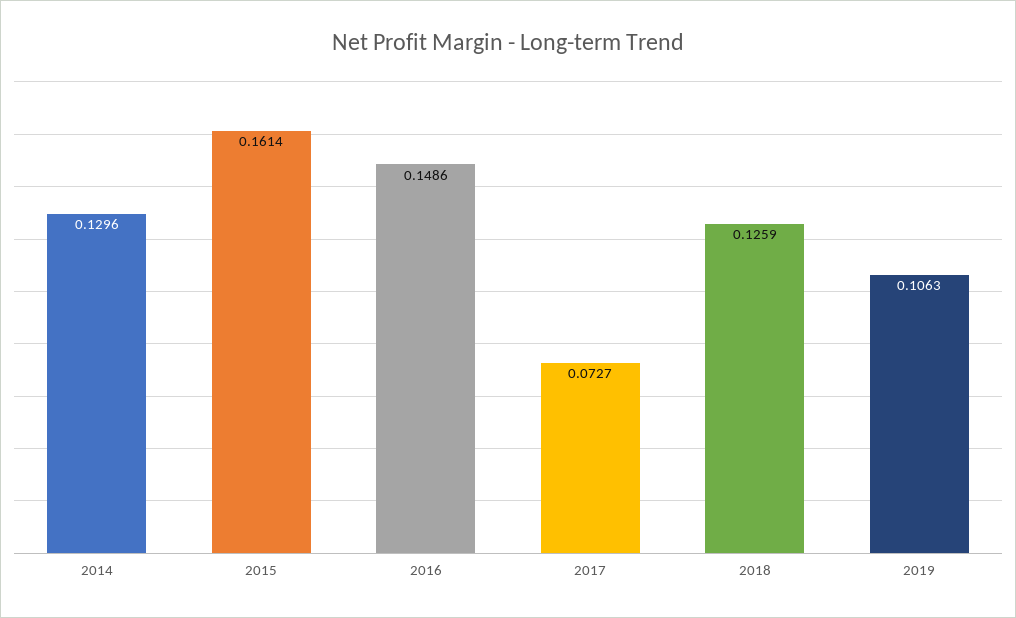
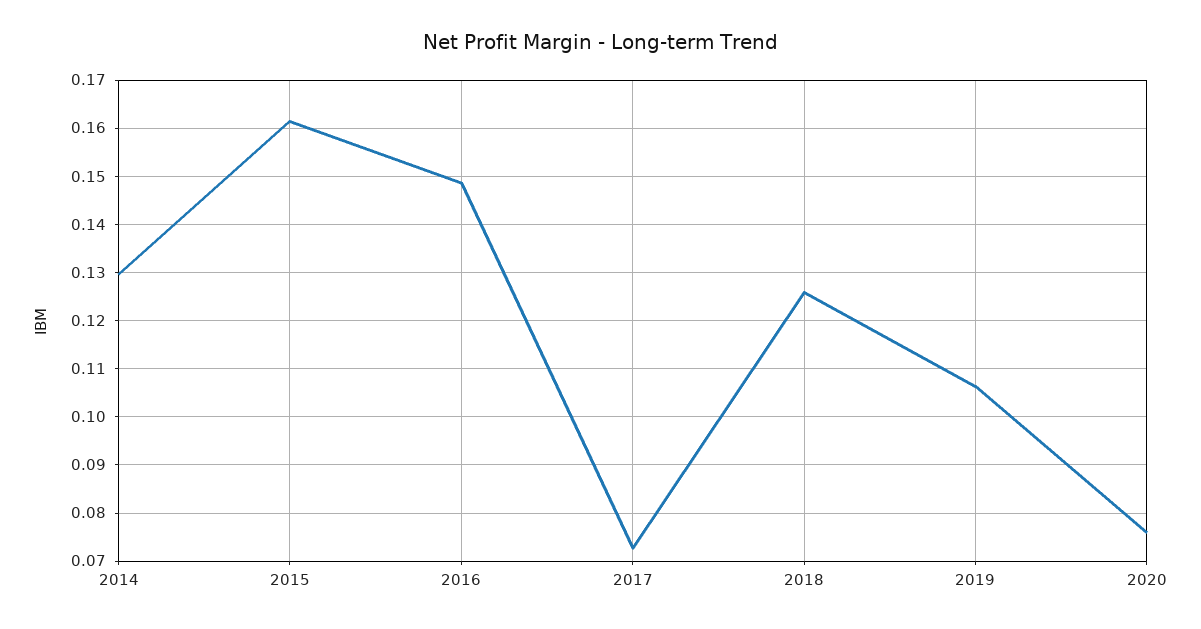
2020: none -> 0.076

